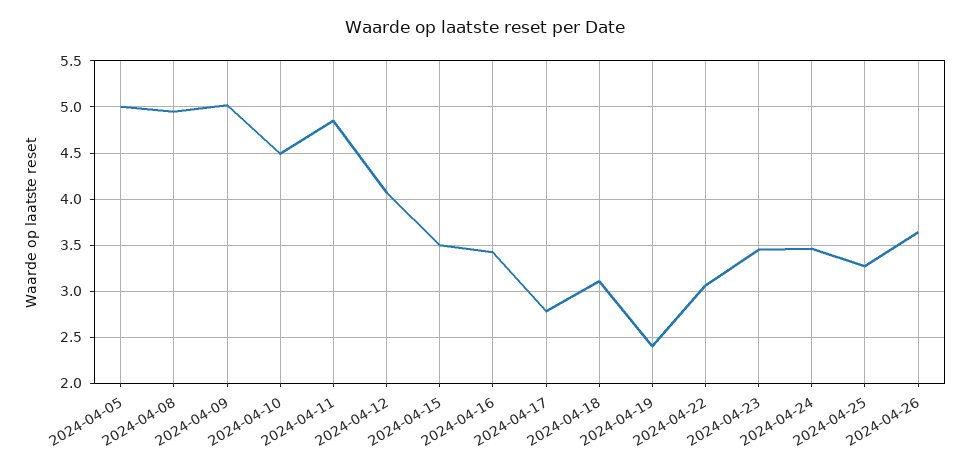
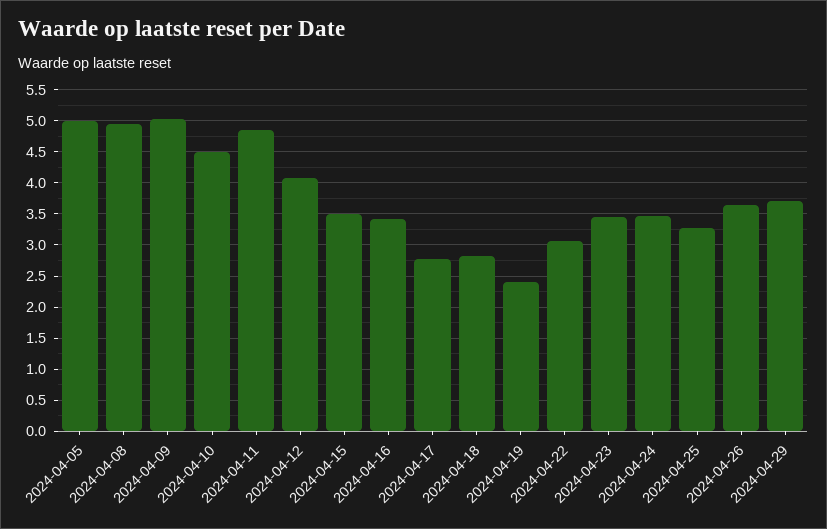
2024-04-18: 3.1 -> 2.8
2024-04-29: none -> 3.7

